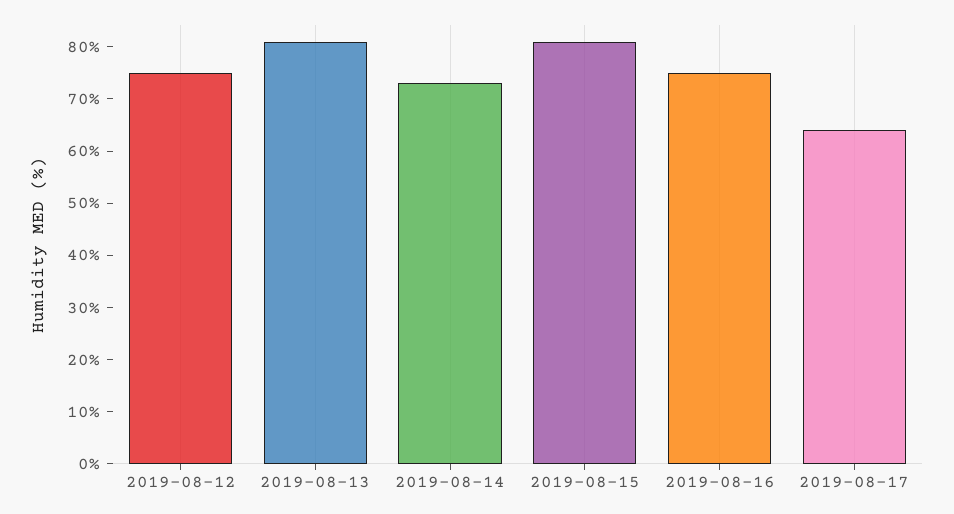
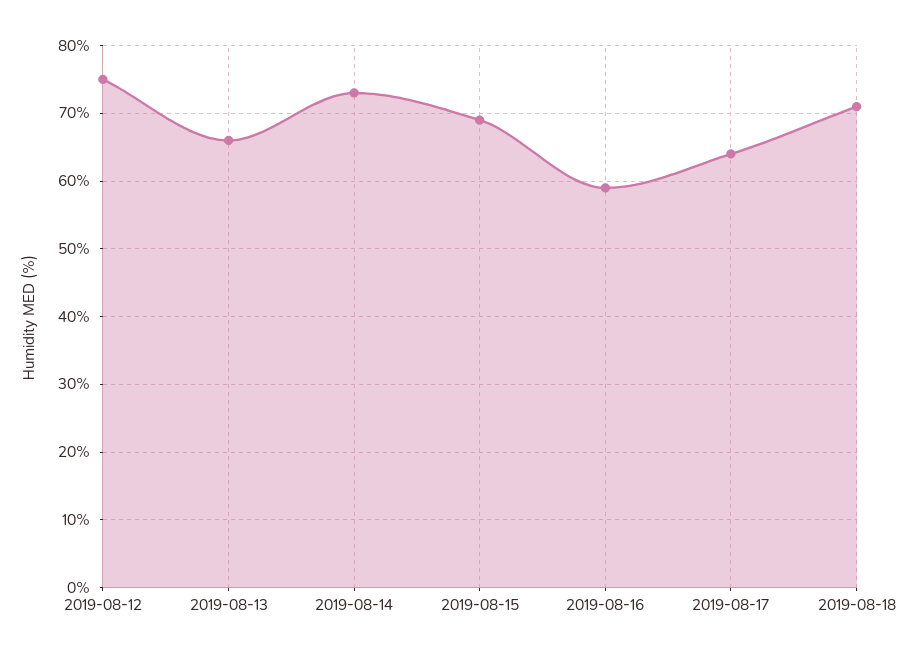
2019-08-13: 80 -> 66
2019-08-15: 80 -> 69
2019-08-16: 75 -> 59
2019-08-18: none -> 71

